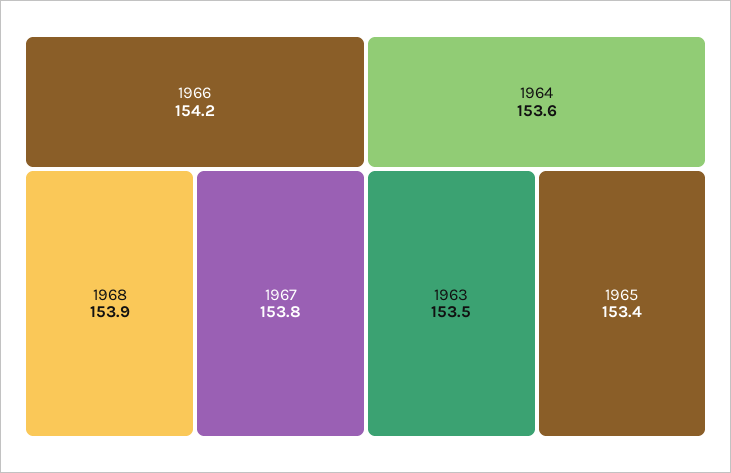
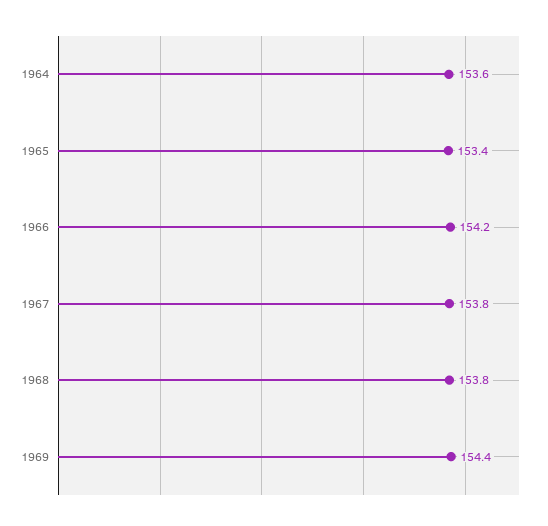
1968: 153.9 -> 153.8
1963: 153.5 -> none
1969: none -> 154.4

